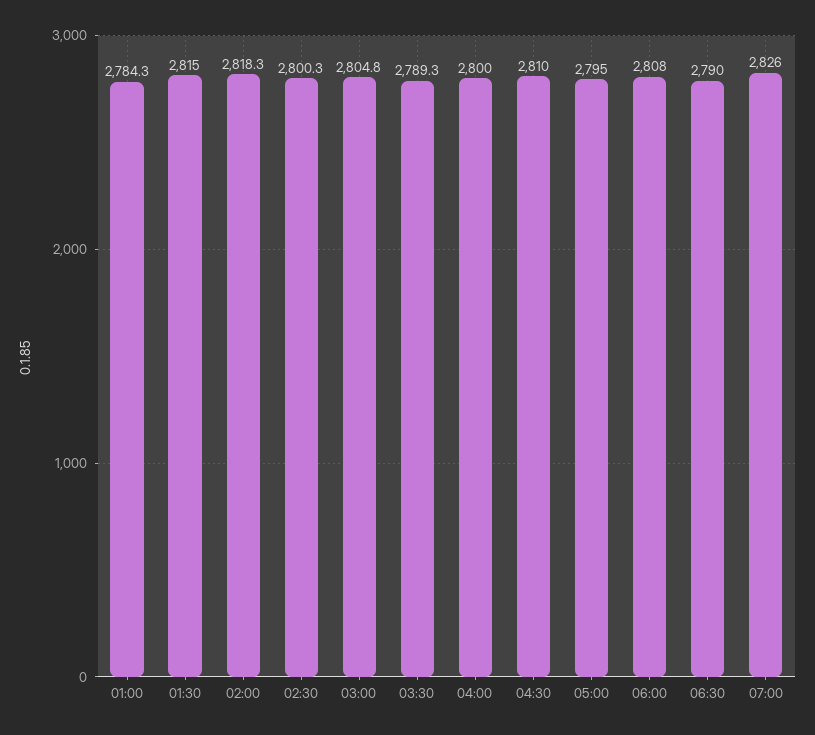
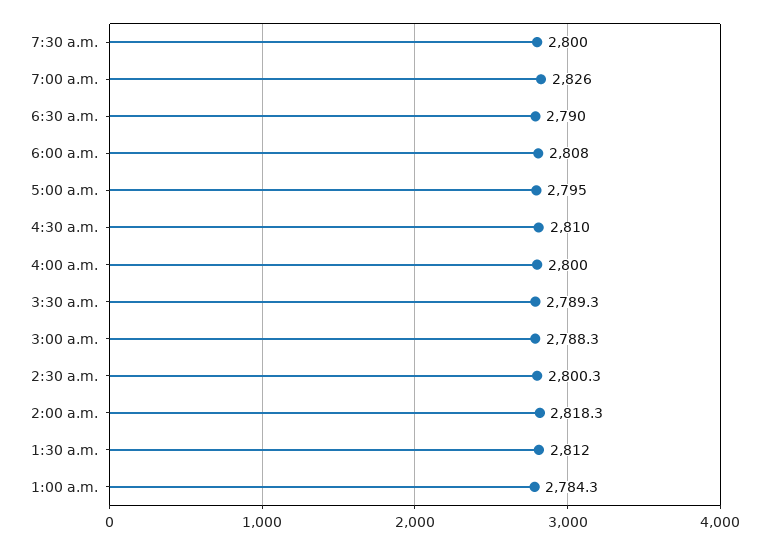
01:30: 2815 -> 2812
03:00: 2804.8 -> 2788.3
7:30 a.m.: none -> 2800

